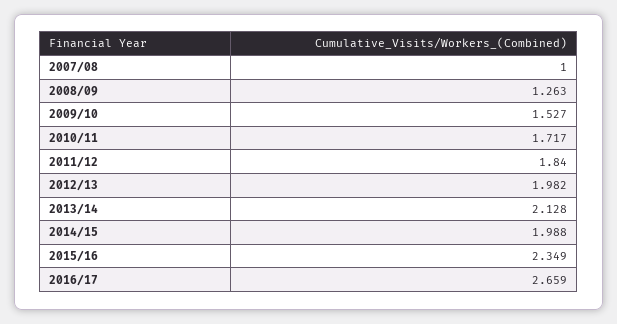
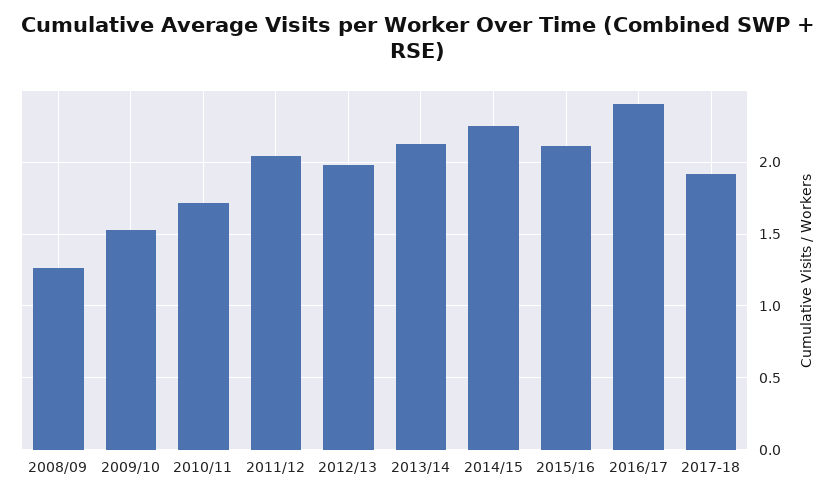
2007/08: 1 -> none
2011/12: 1.84 -> 2.05
2014/15: 1.988 -> 2.25
2015/16: 2.349 -> 2.1
2016/17: 2.659 -> 2.4
2017-18: none -> 1.9

